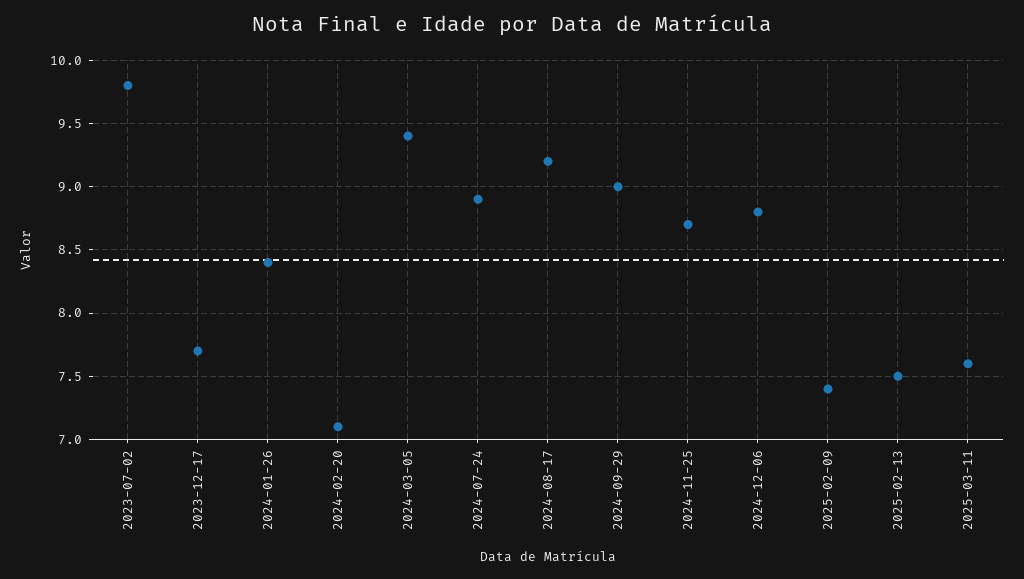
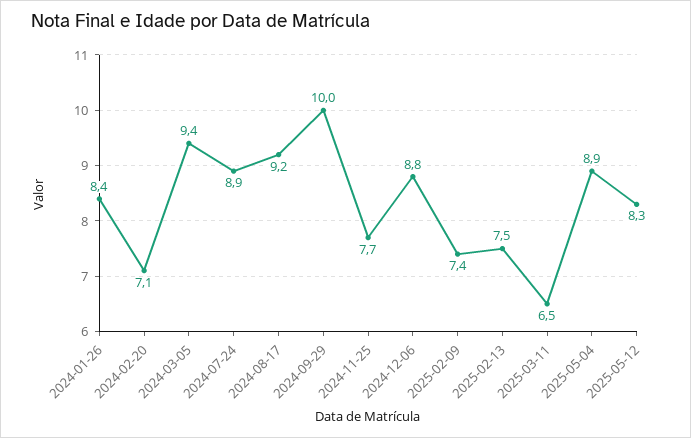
2023-07-02: 9.8 -> none
2023-12-17: 7.7 -> none
2024-09-29: 9 -> 10
2024-11-25: 8.7 -> 7.7
2025-03-11: 7.6 -> 6.5
2025-05-04: none -> 8.9
2025-05-12: none -> 8.3

